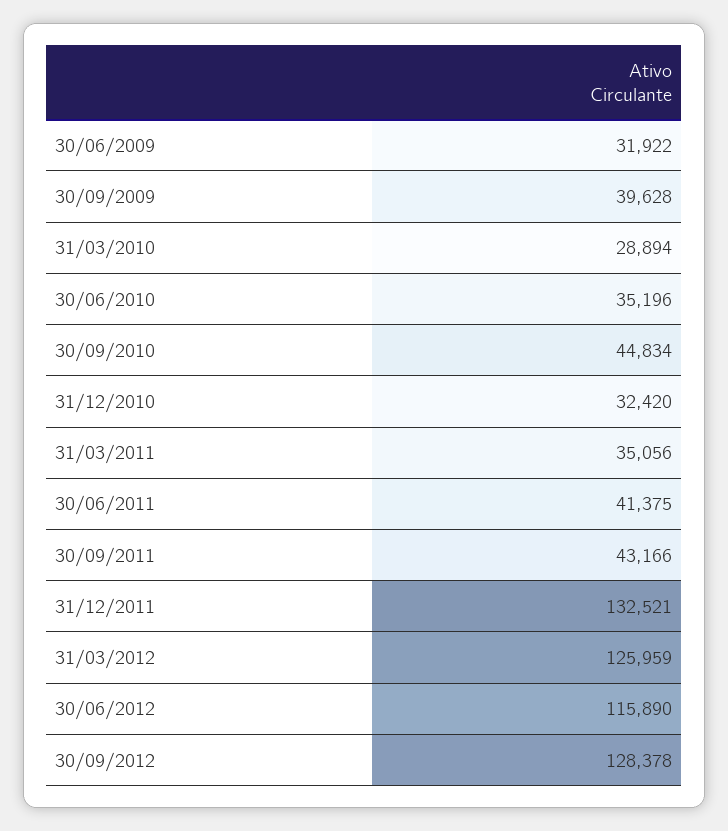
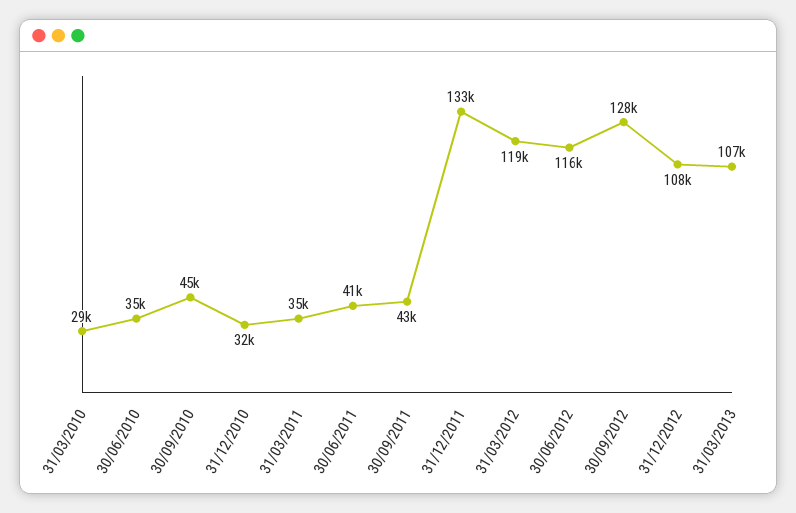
30/06/2009: 31922 -> none
30/09/2009: 39628 -> none
31/03/2012: 125959 -> 119000
31/12/2012: none -> 108000
31/03/2013: none -> 107000

